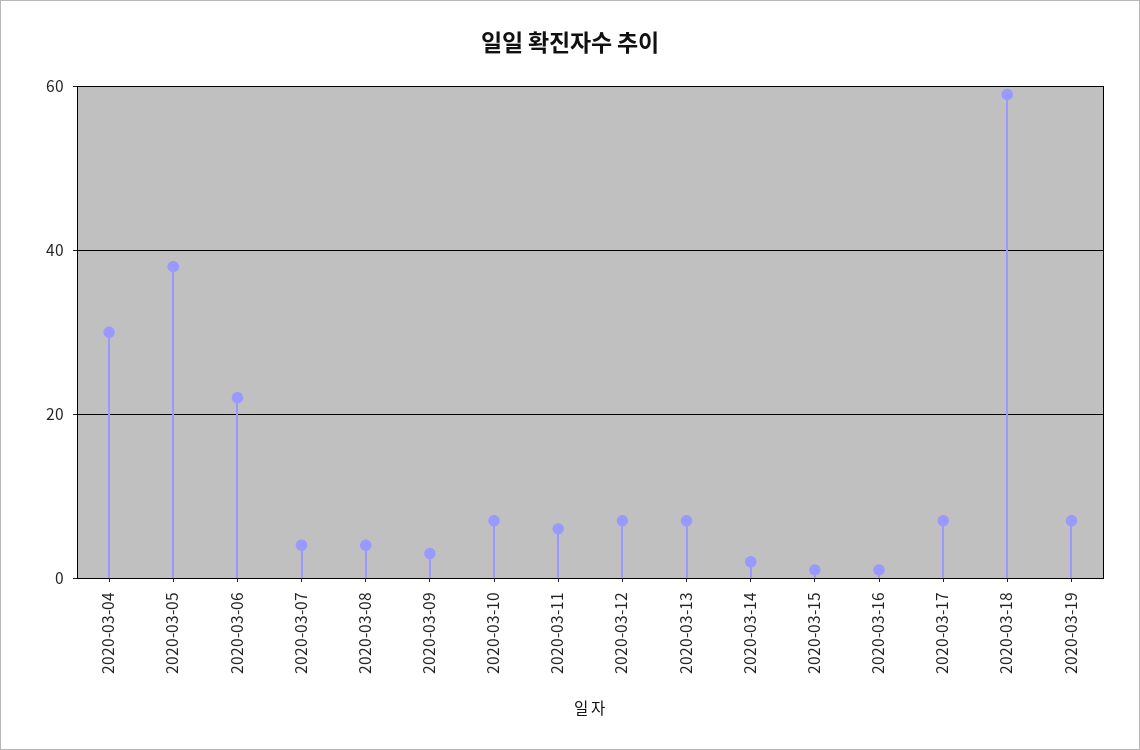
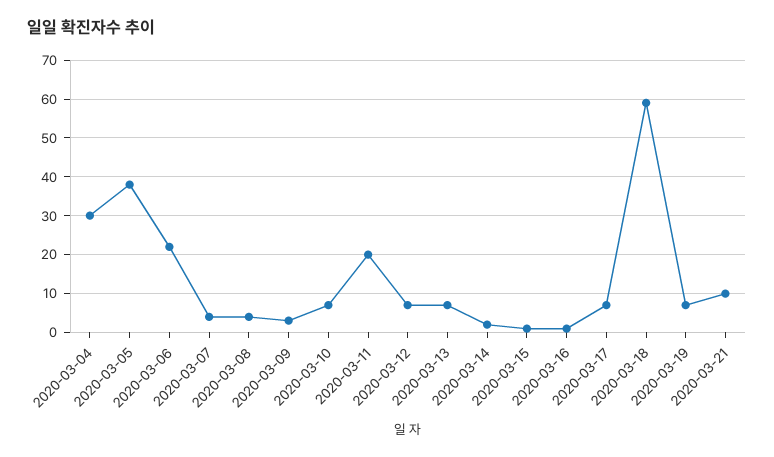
2020-03-11: 5 -> 20
2020-03-21: none -> 10

